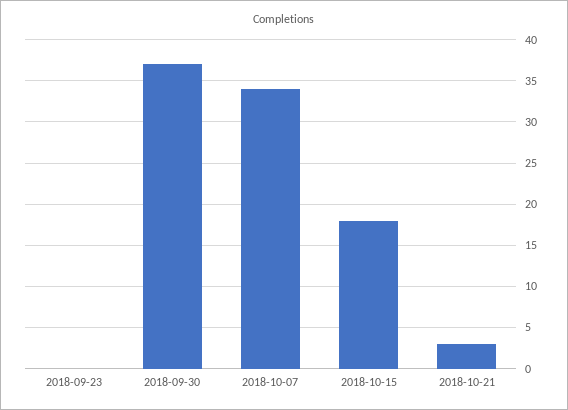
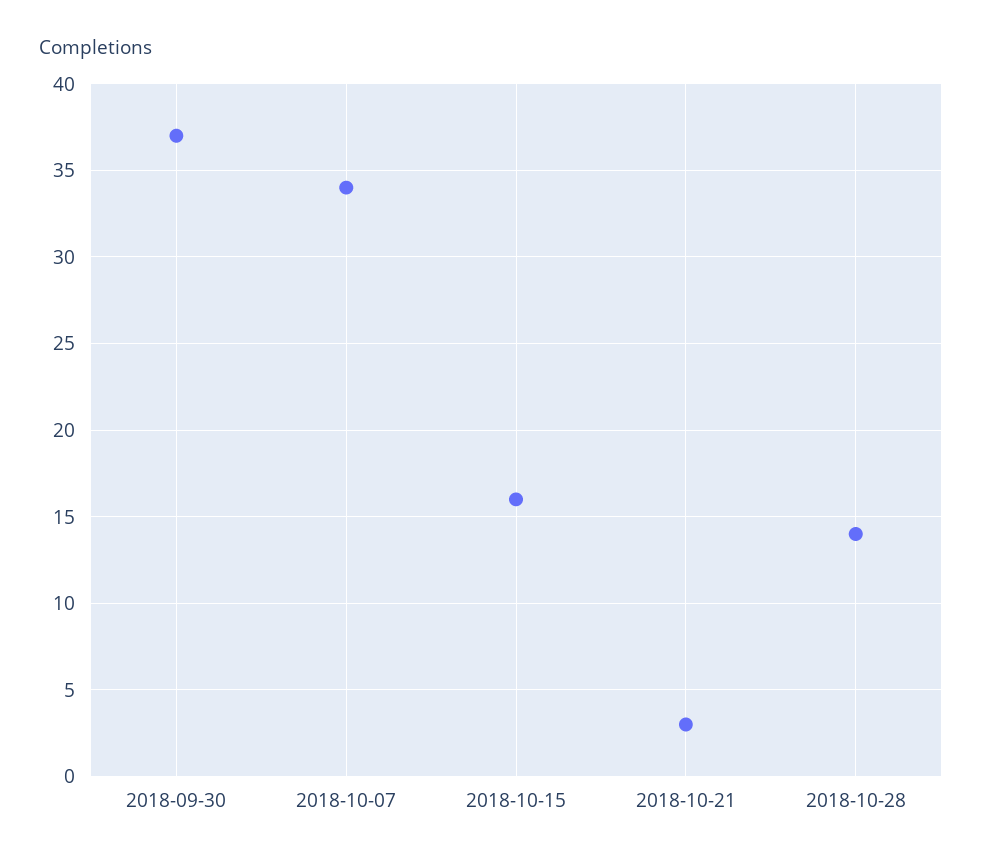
2018-09-23: 0 -> none
2018-10-15: 18 -> 16
2018-10-28: none -> 14

